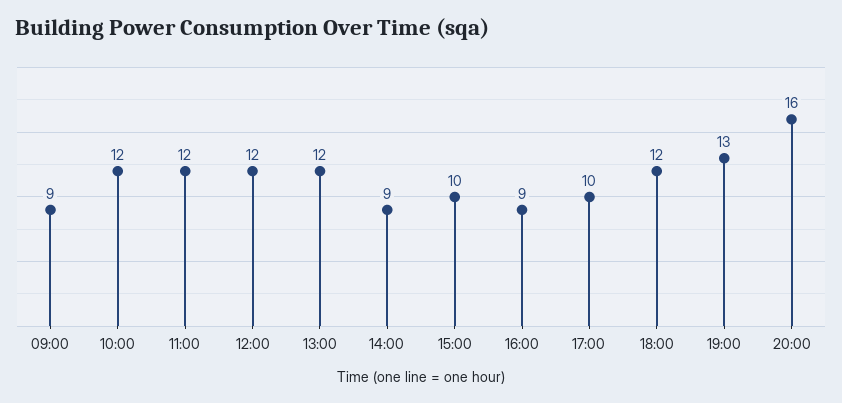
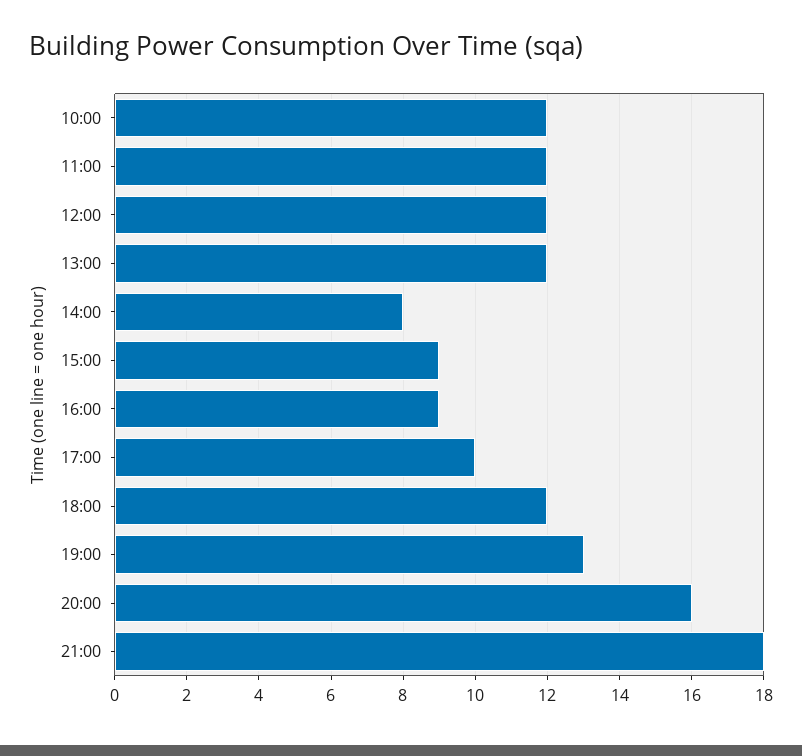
09:00: 9 -> none
14:00: 9 -> 8
15:00: 10 -> 9
21:00: none -> 18

